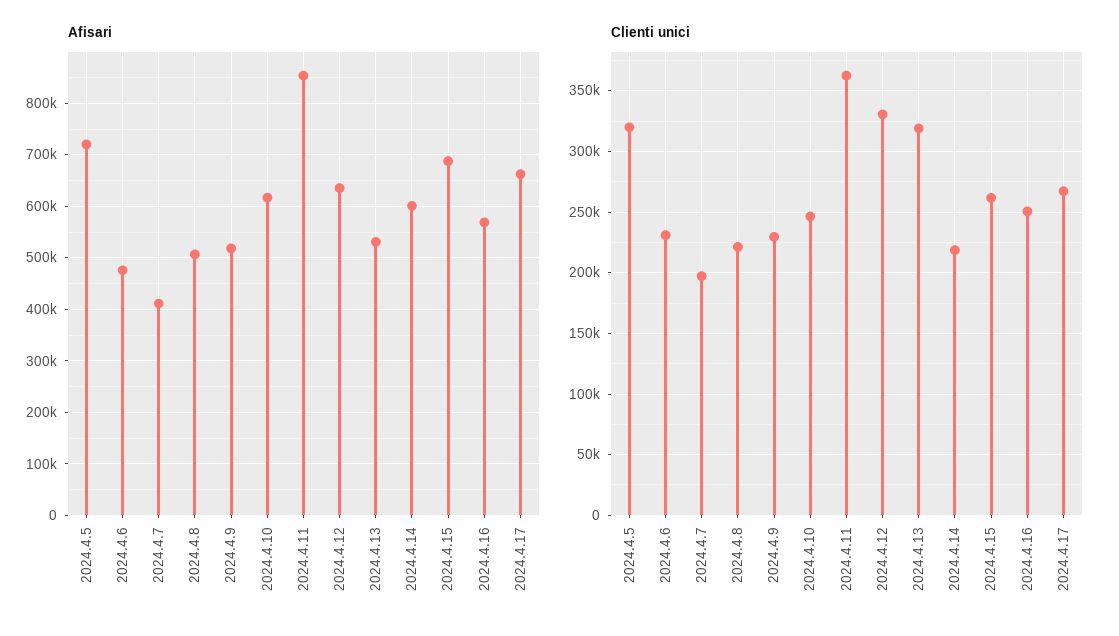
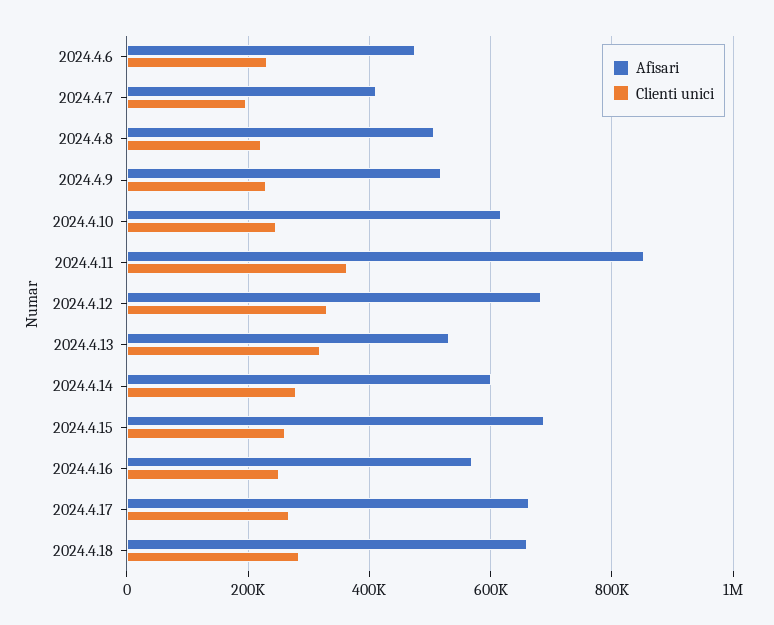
Afisari, 2024.4.5: 720000 -> none
Afisari, 2024.4.12: 640000 -> 680000
Clienti unici, 2024.4.5: 320000 -> none
Clienti unici, 2024.4.14: 220000 -> 280000
Afisari, 2024.4.18: none -> 660000
Clienti unici, 2024.4.18: none -> 280000

